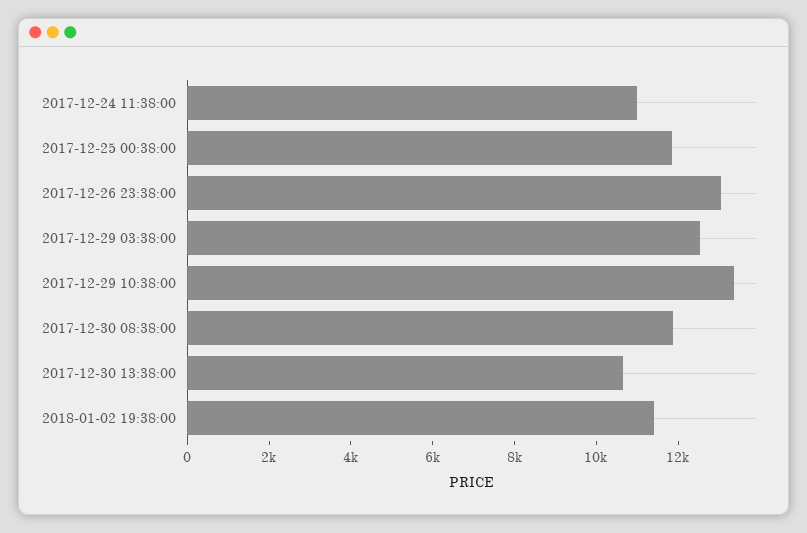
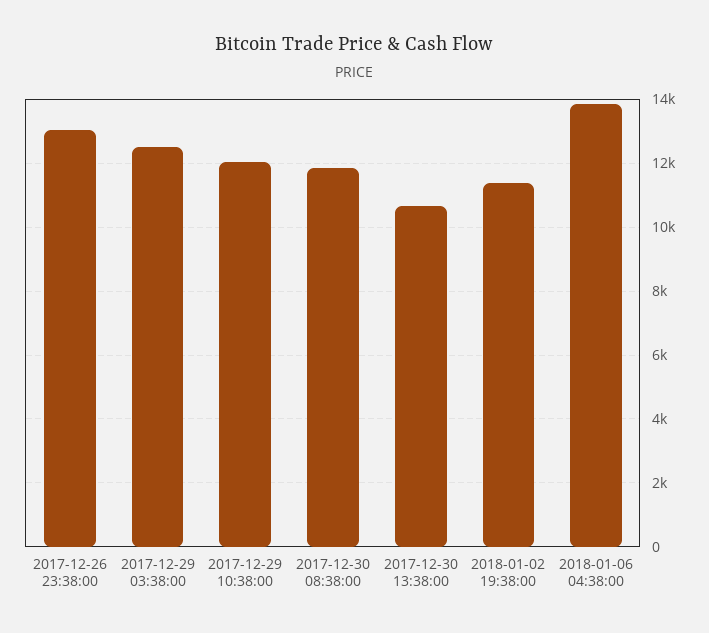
2017-12-24 11:38:00: 11000 -> none
2017-12-25 00:38:00: 12000 -> none
2017-12-29 10:38:00: 13500 -> 12000
2018-01-06 04:38:00: none -> 13800

